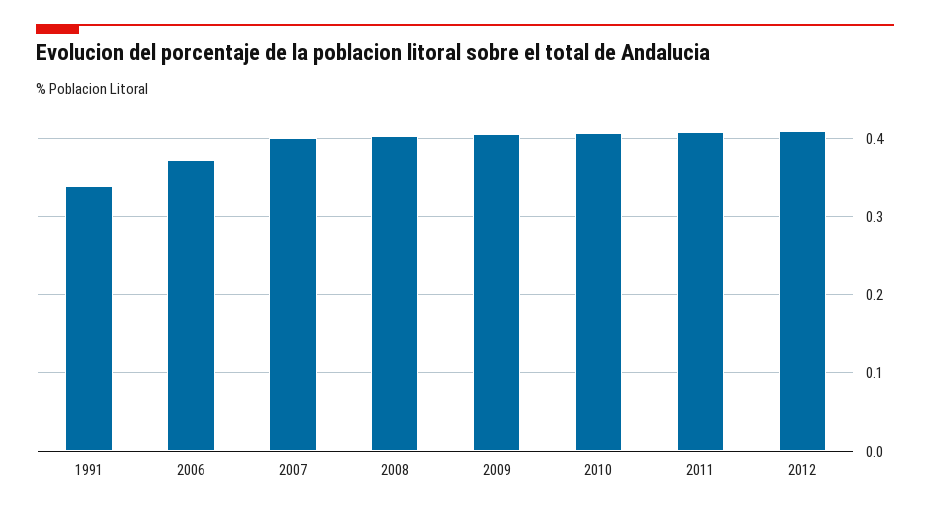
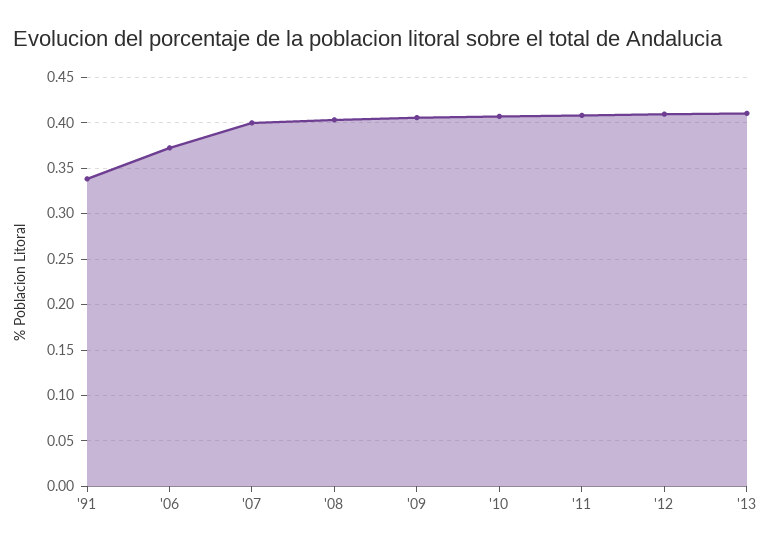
'13: none -> 0.41

